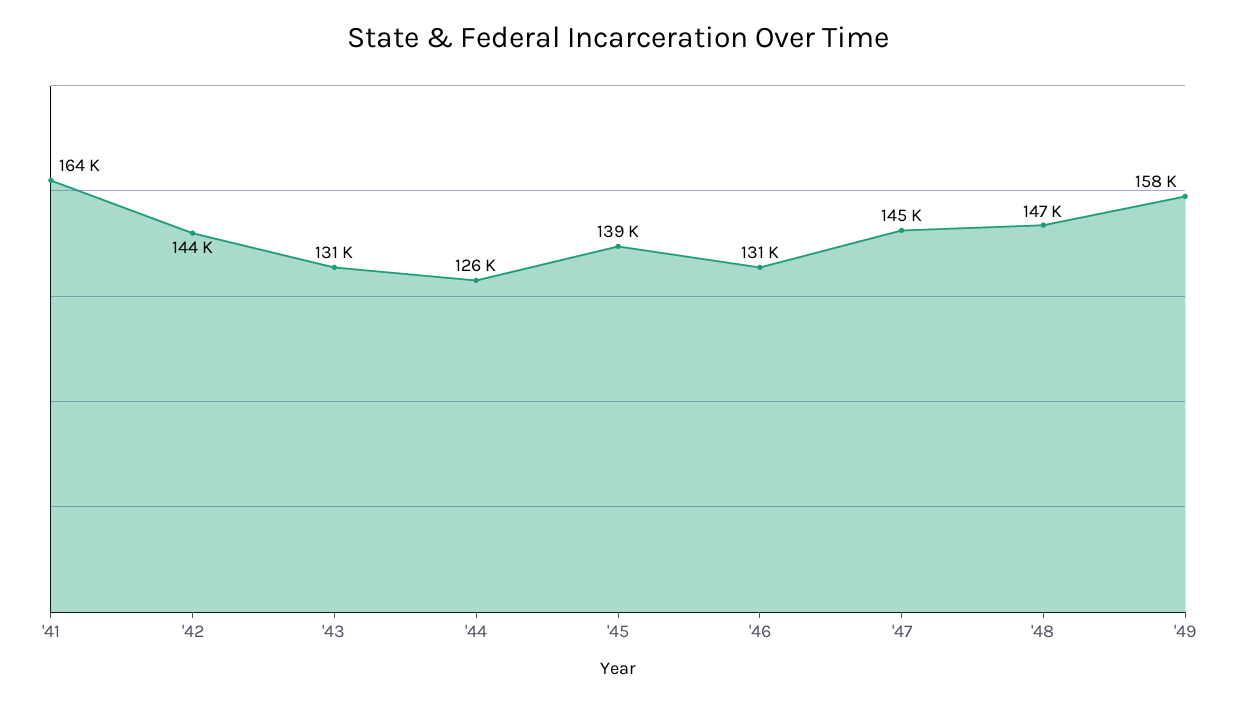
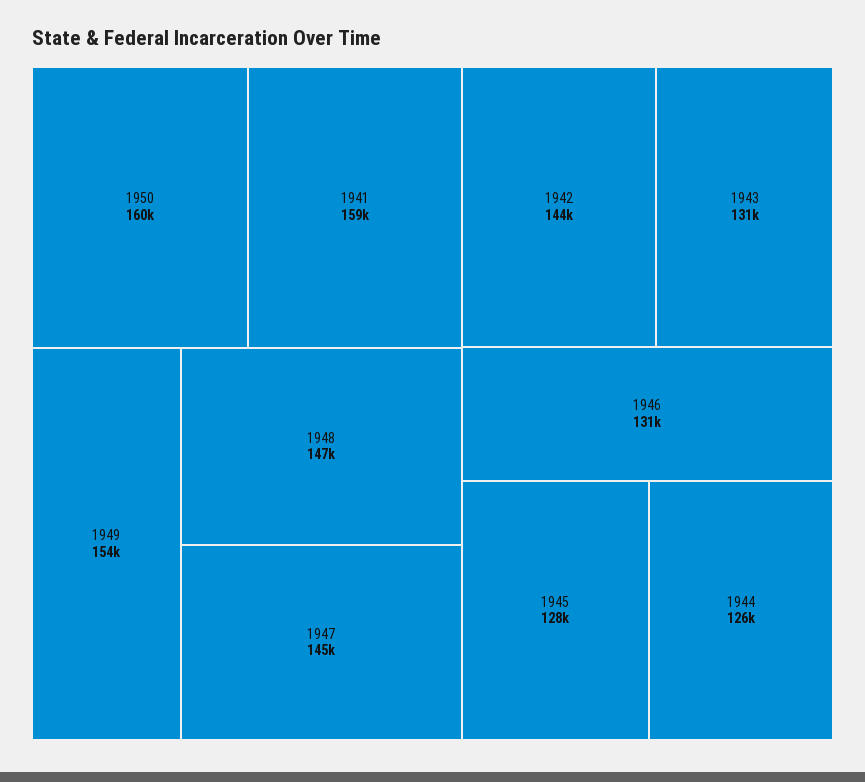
'41: 164000 -> 159000
'45: 139000 -> 128000
'49: 158000 -> 154000
1950: none -> 160000

